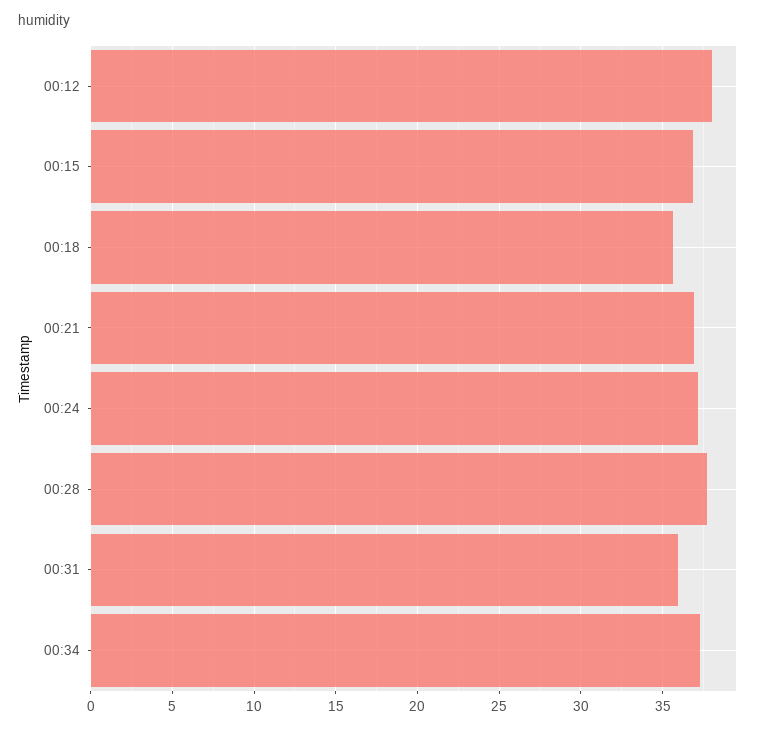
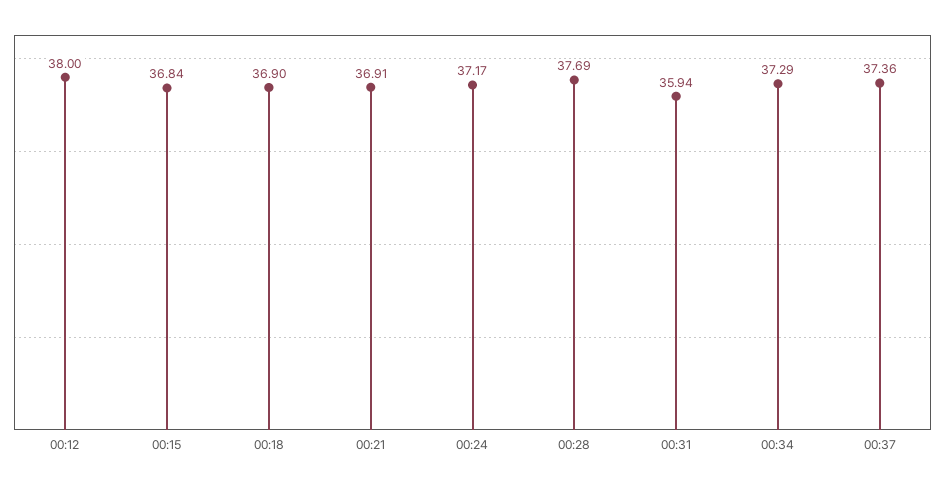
00:18: 35.5 -> 36.9
00:37: none -> 37.36

